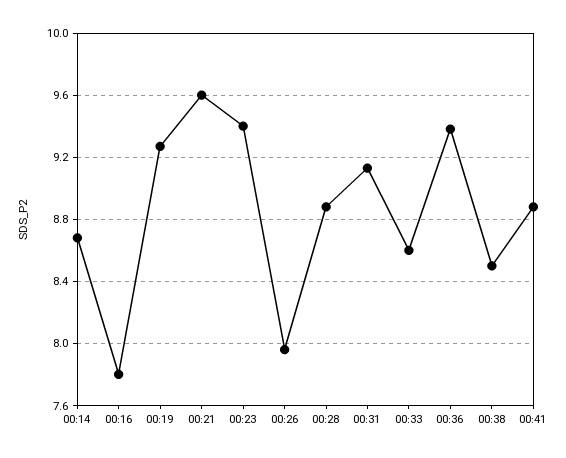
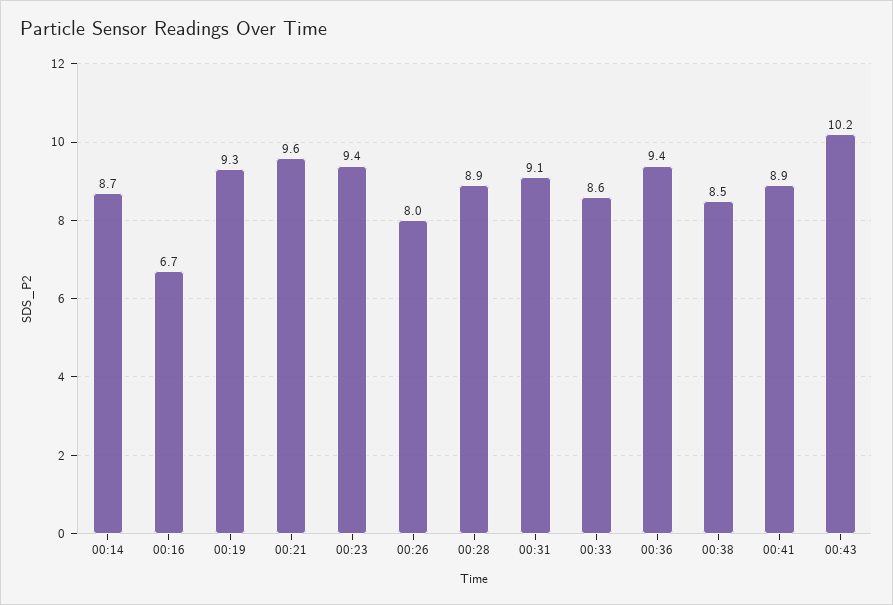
00:16: 7.8 -> 6.7
00:43: none -> 10.2

